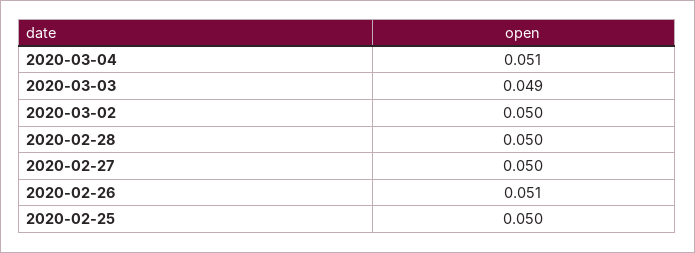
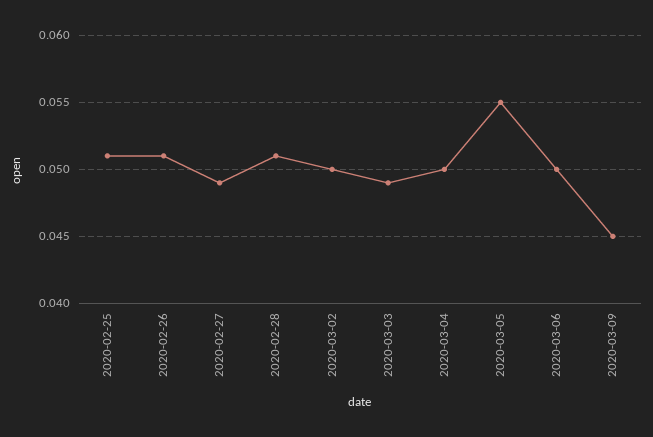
2020-03-04: 0.051 -> 0.05
2020-02-28: 0.05 -> 0.051
2020-02-27: 0.05 -> 0.049
2020-02-25: 0.05 -> 0.051
2020-03-05: none -> 0.055
2020-03-06: none -> 0.05
2020-03-09: none -> 0.045

